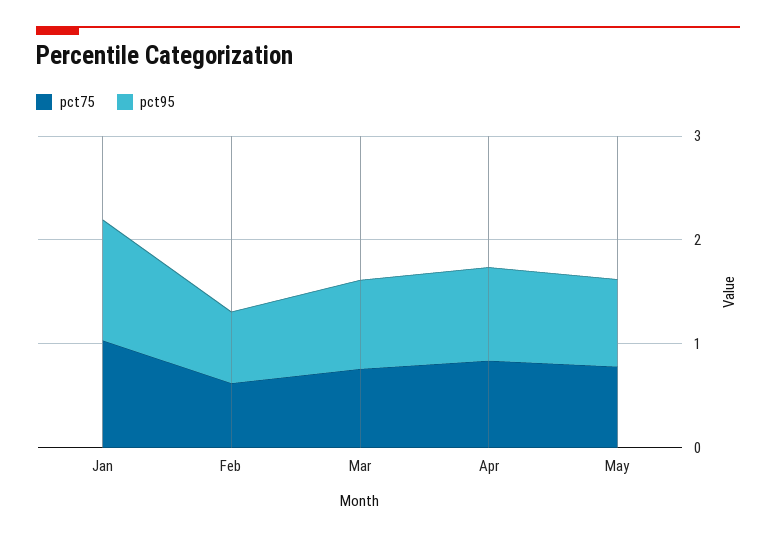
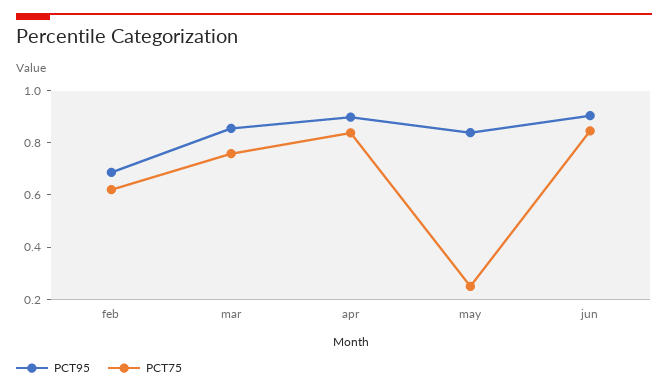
pct75, Jan: 1 -> none
pct95, Jan: 1.2 -> none
pct75, May: 0.8 -> 0.25
pct95, jun: none -> 0.9
pct75, jun: none -> 0.85

